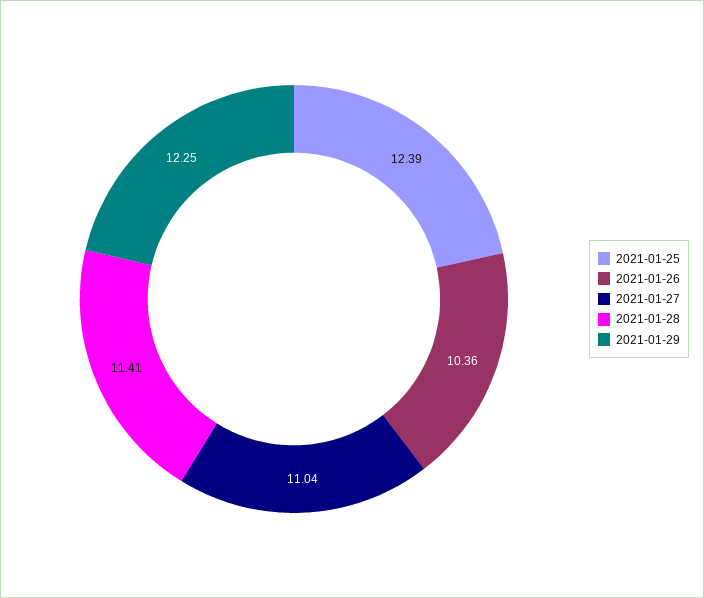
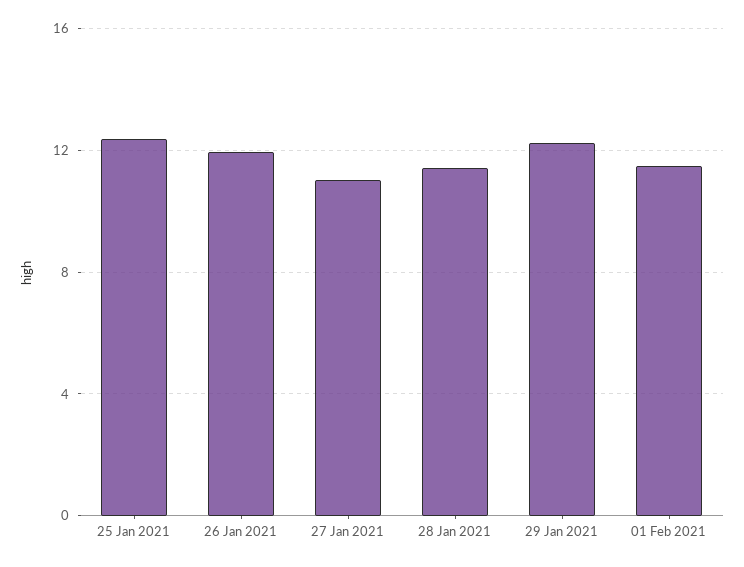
2021-01-26: 10.36 -> 12
01 Feb 2021: none -> 11.5

